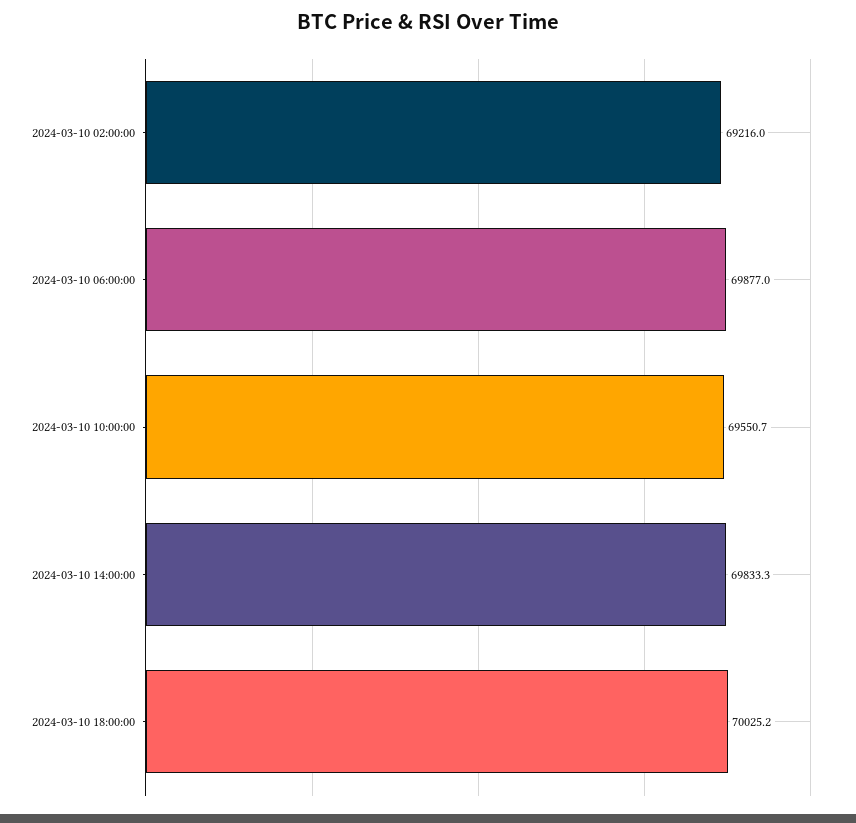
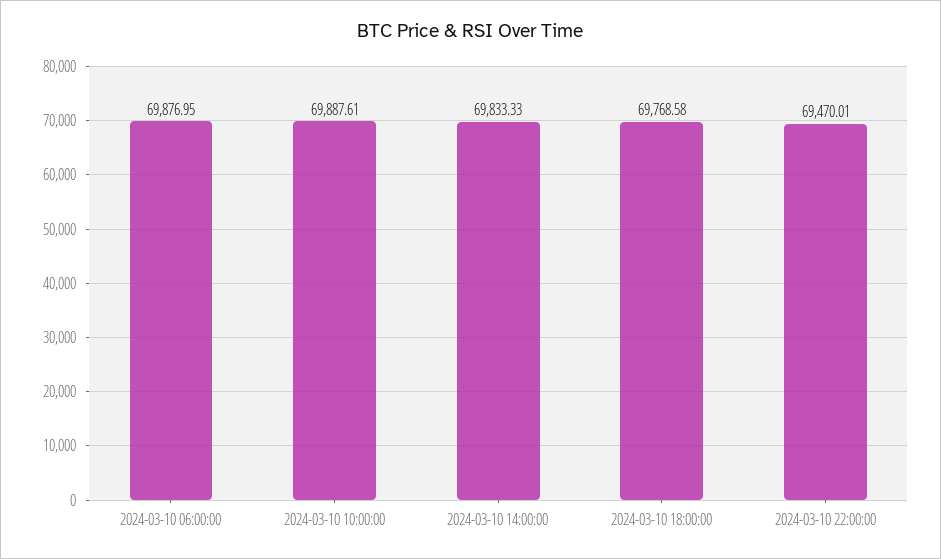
2024-03-10 02:00:00: 69216 -> none
2024-03-10 10:00:00: 69550.7 -> 69887.61
2024-03-10 18:00:00: 70025.2 -> 69768.58
2024-03-10 22:00:00: none -> 69470.01

